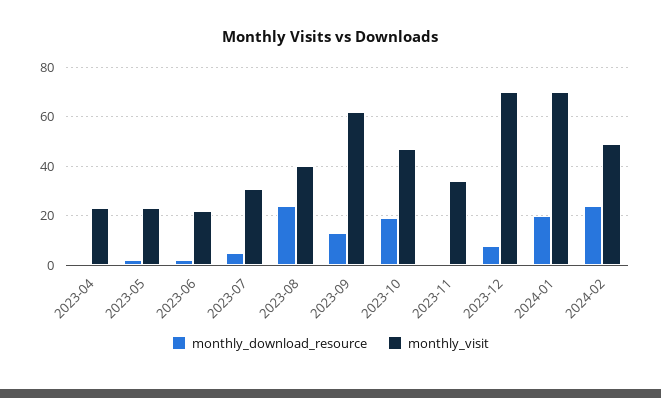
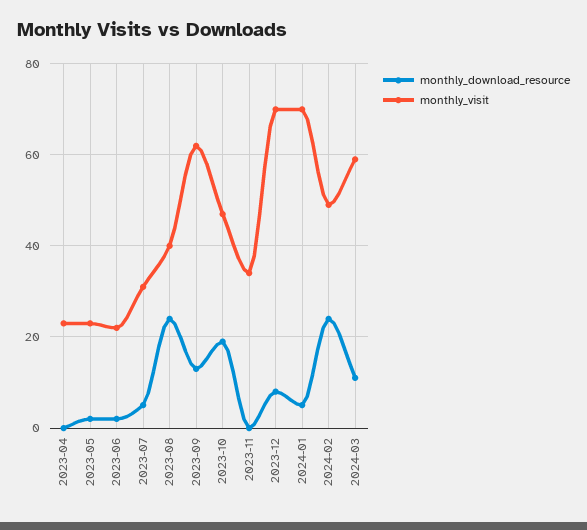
monthly_download_resource, 2024-01: 20 -> 5
monthly_download_resource, 2024-03: none -> 10
monthly_visit, 2024-03: none -> 60

